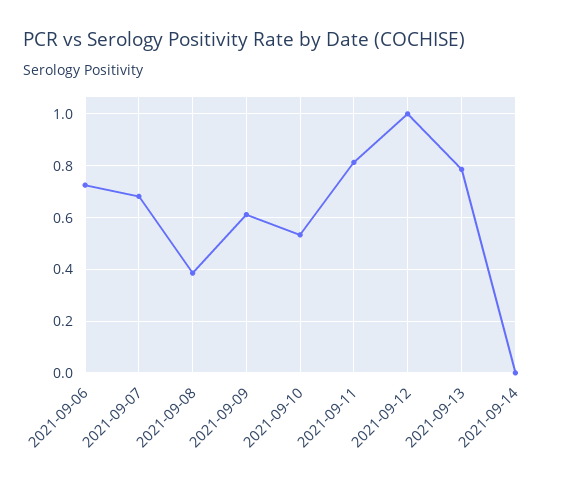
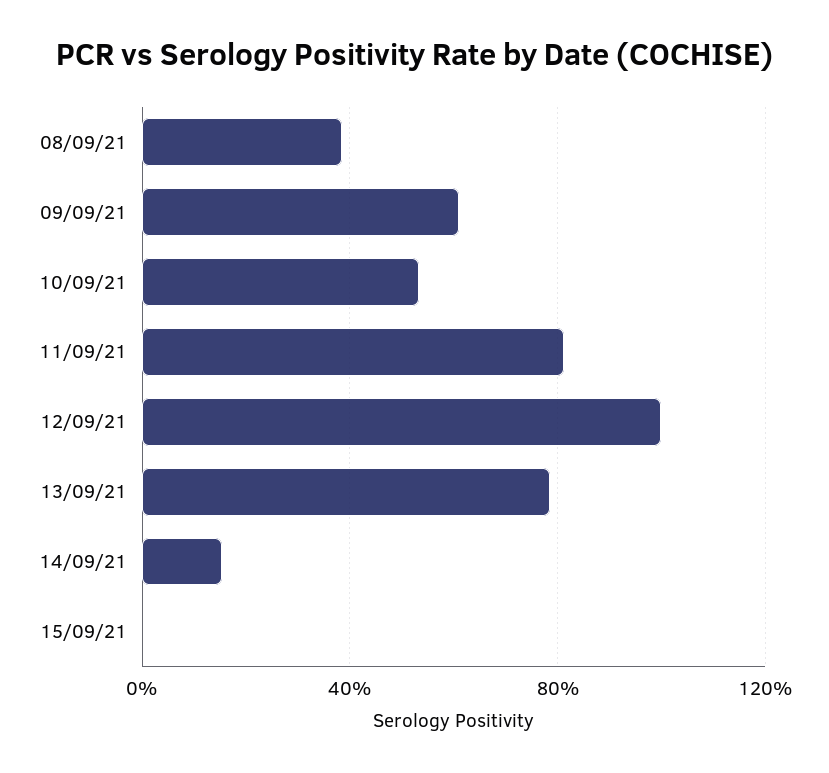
2021-09-06: 0.725 -> none
2021-09-07: 0.675 -> none
2021-09-14: 0 -> 0.15
15/09/21: none -> 0

